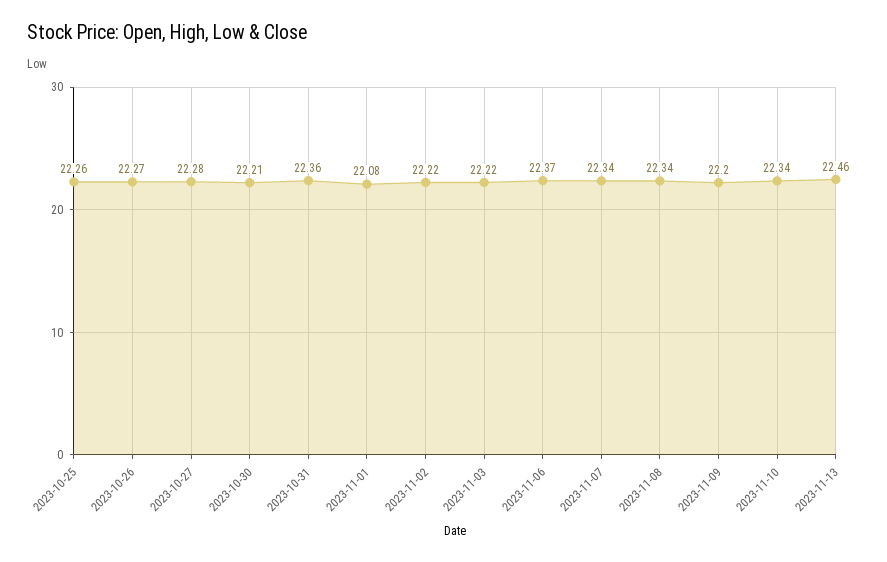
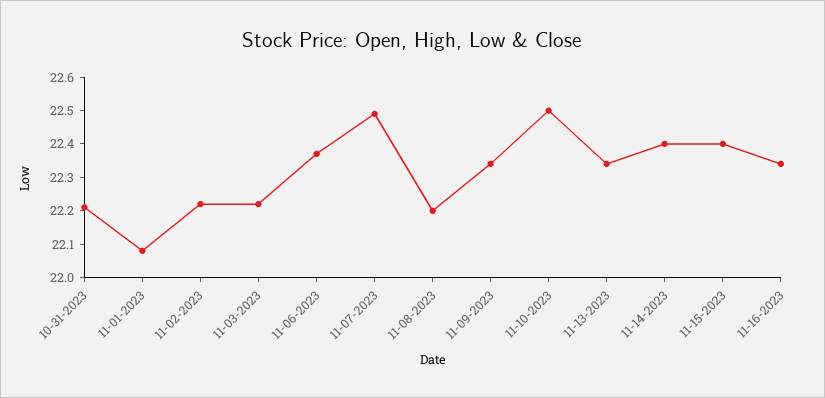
2023-10-25: 22.26 -> none
2023-10-26: 22.27 -> none
2023-10-27: 22.28 -> none
2023-10-30: 22.21 -> none
2023-10-31: 22.36 -> 22.2
2023-11-07: 22.34 -> 22.5
2023-11-08: 22.34 -> 22.2
2023-11-09: 22.2 -> 22.35
2023-11-10: 22.34 -> 22.5
2023-11-13: 22.46 -> 22.35
11-14-2023: none -> 22.4
11-15-2023: none -> 22.4
11-16-2023: none -> 22.35

